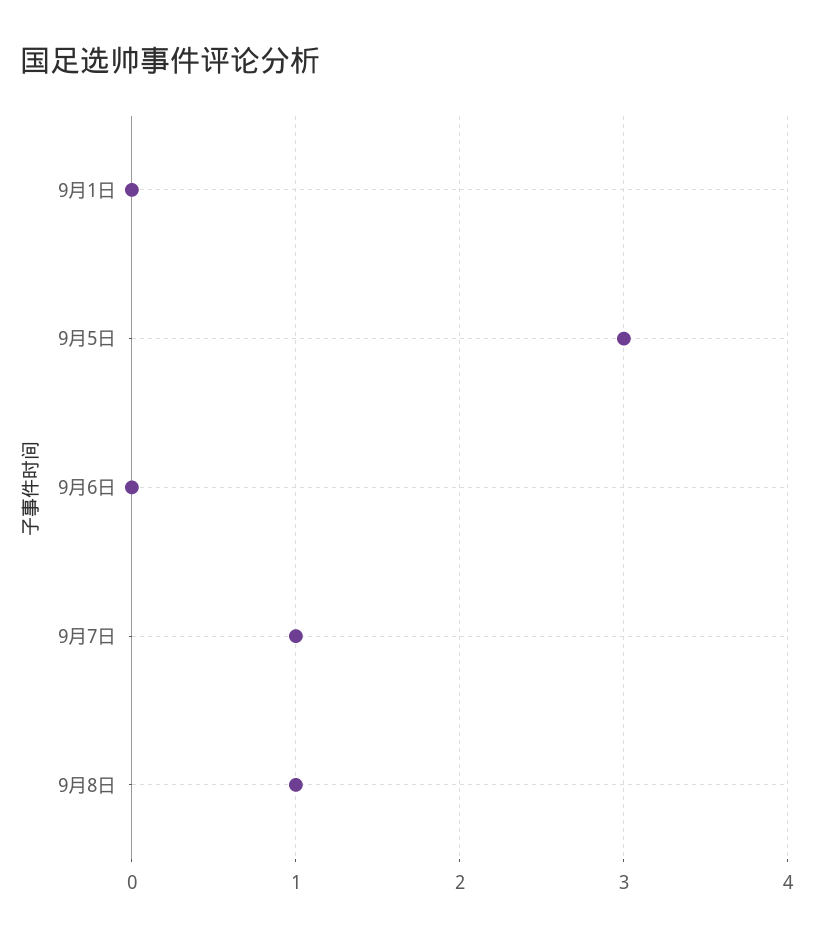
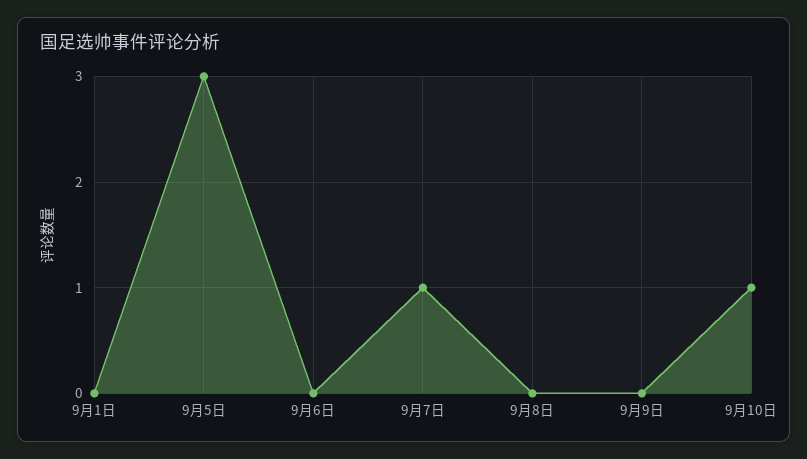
9月8日: 1 -> 0
9月9日: none -> 0
9月10日: none -> 1

